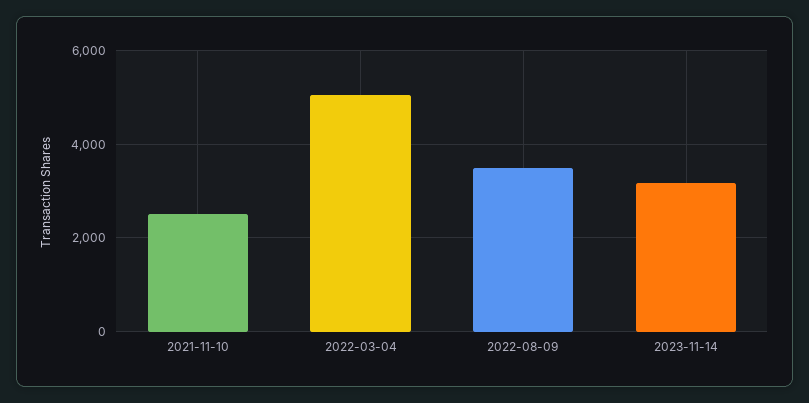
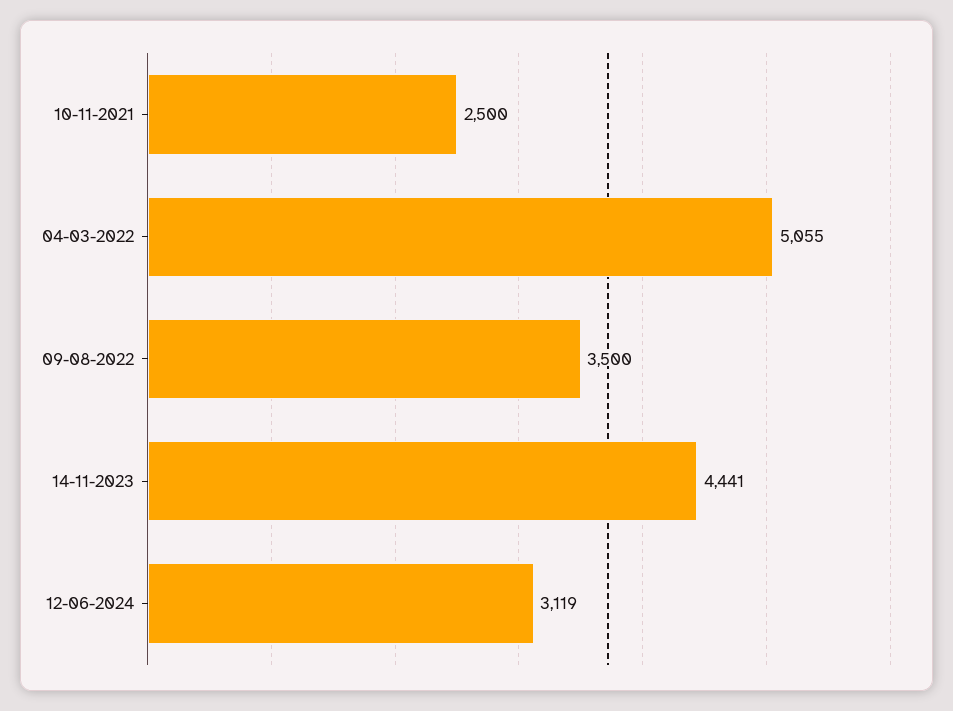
2023-11-14: 3200 -> 4441
12-06-2024: none -> 3119

